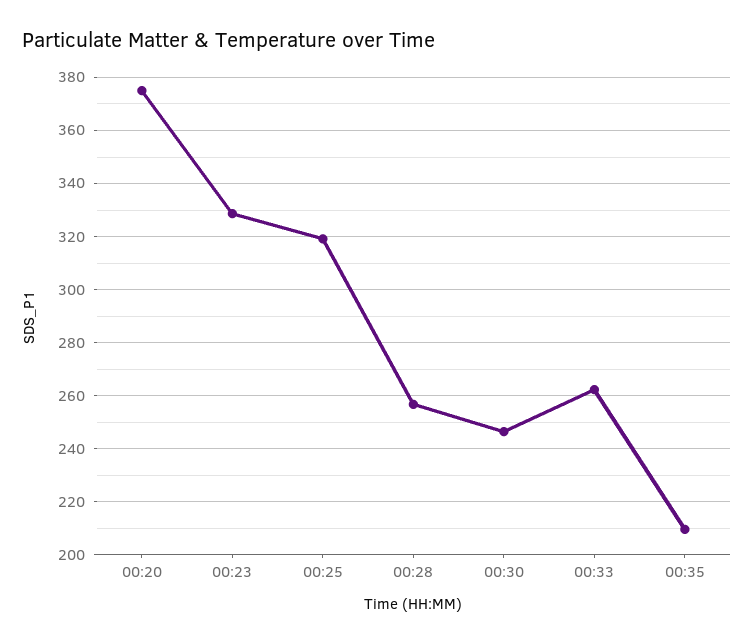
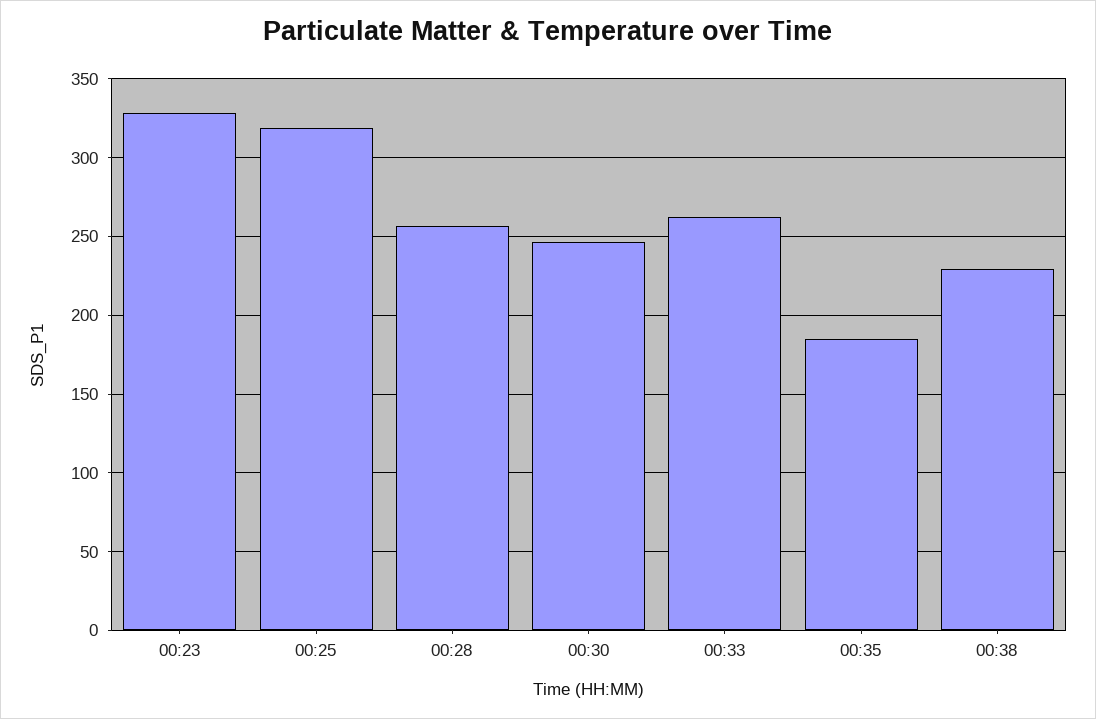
00:20: 375 -> none
00:35: 210 -> 185
00:38: none -> 230

